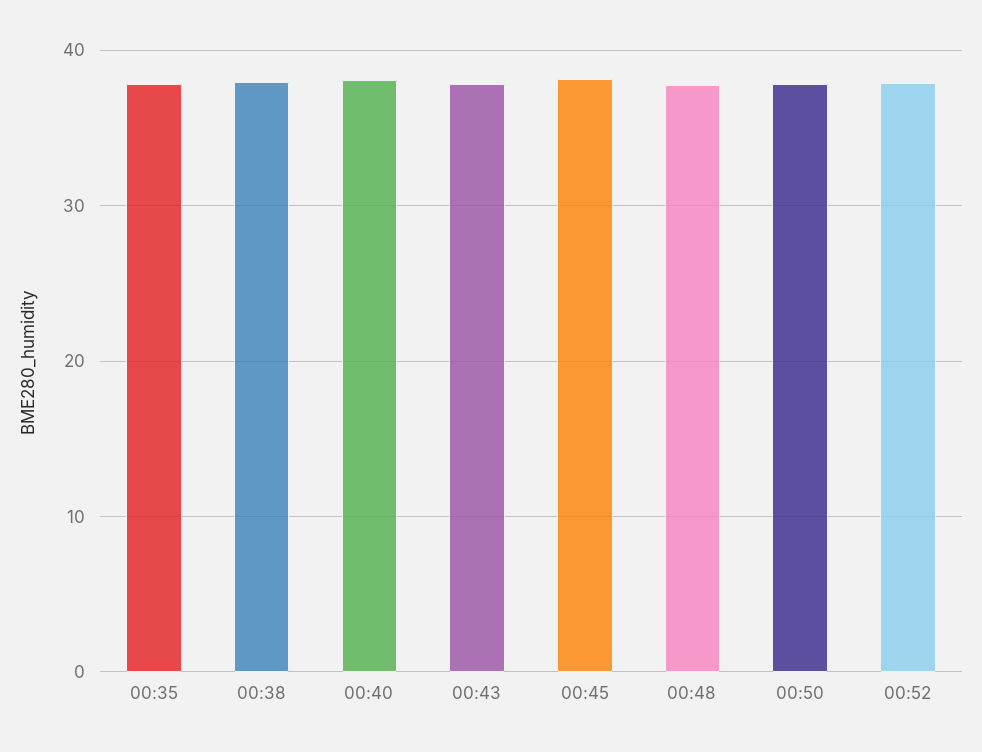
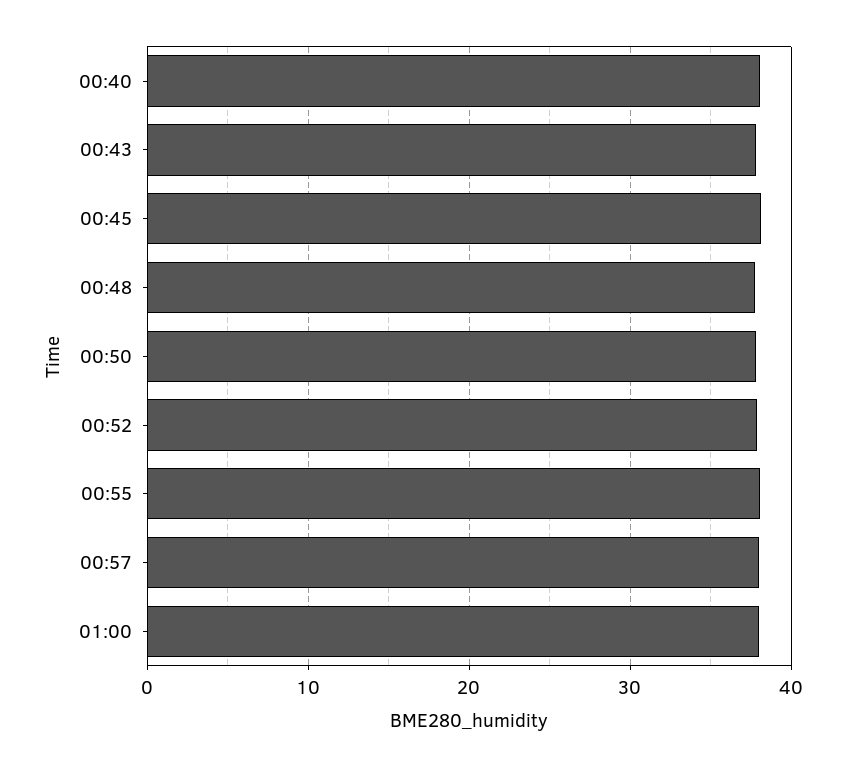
00:35: 38 -> none
00:38: 38 -> none
00:55: none -> 38
00:57: none -> 38
01:00: none -> 38

